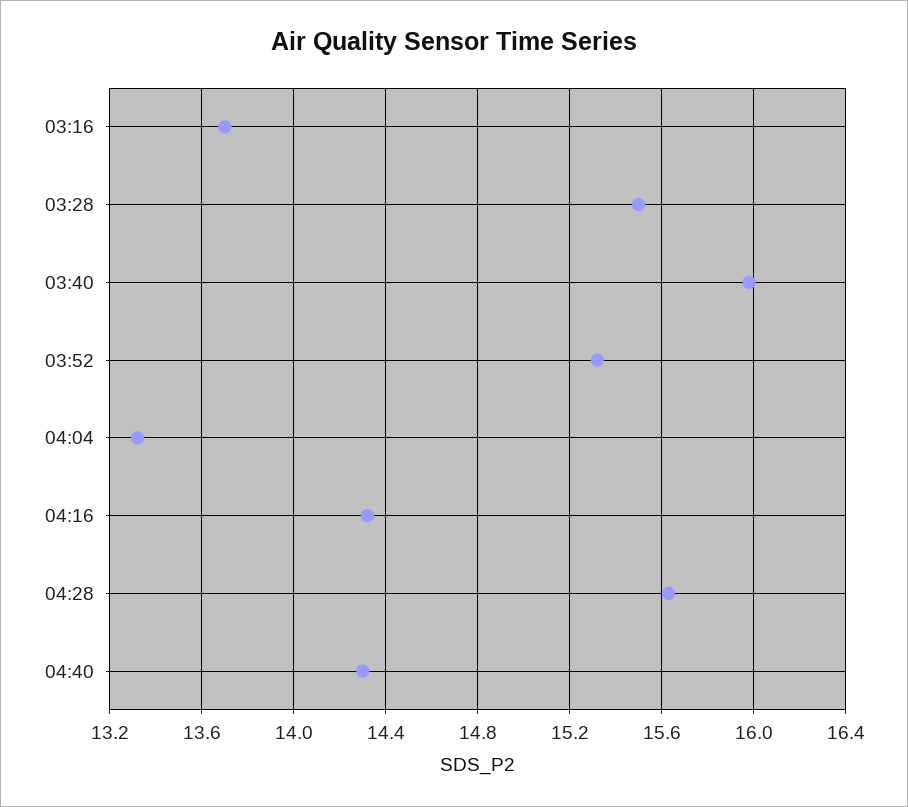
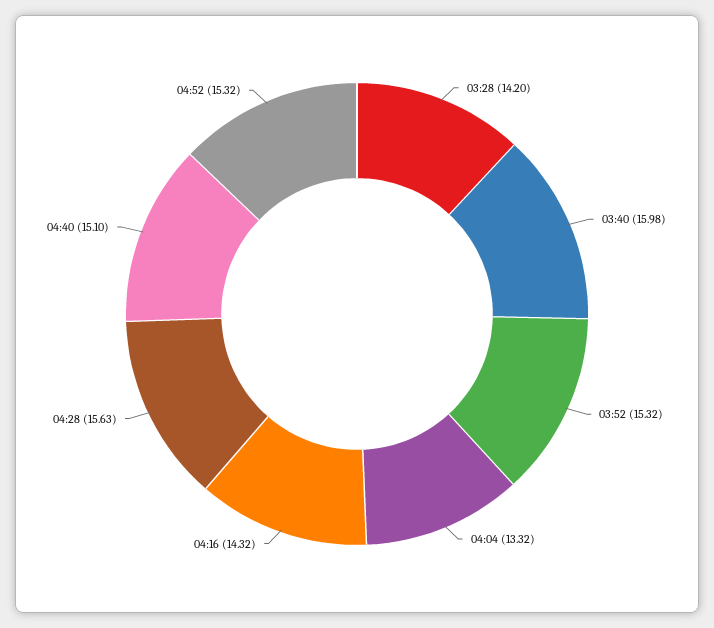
03:16: 13.7 -> none
03:28: 15.5 -> 14.2
04:40: 14.3 -> 15.1
04:52: none -> 15.32

